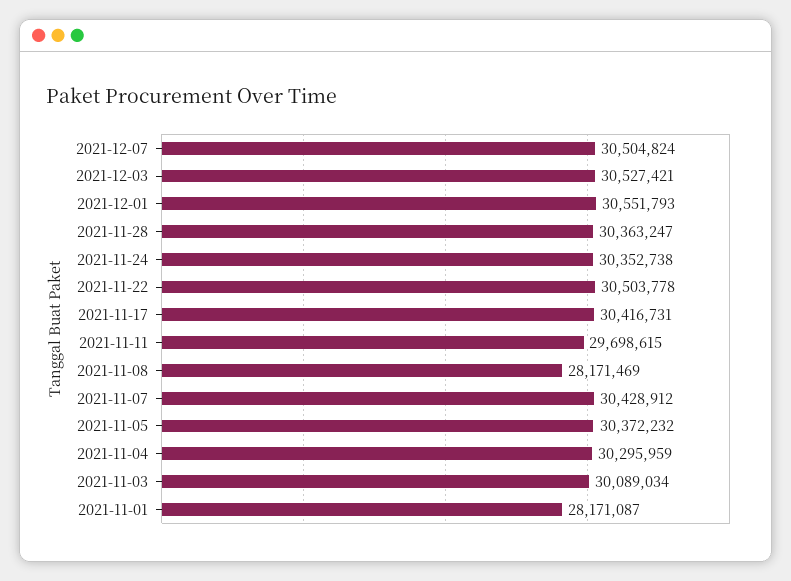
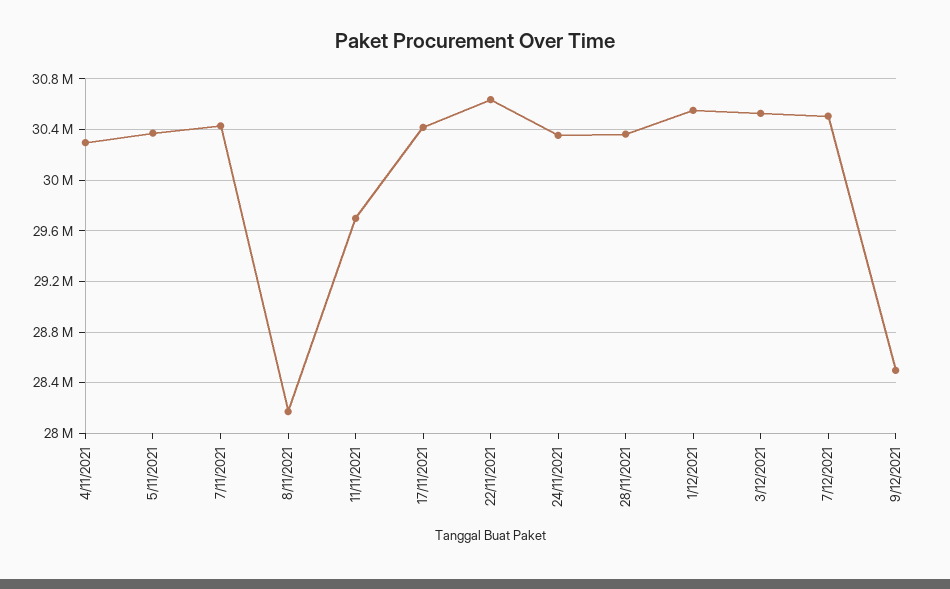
2021-11-22: 30503778 -> 30650000
2021-11-03: 30089034 -> none
2021-11-01: 28171087 -> none
9/12/2021: none -> 28500000

